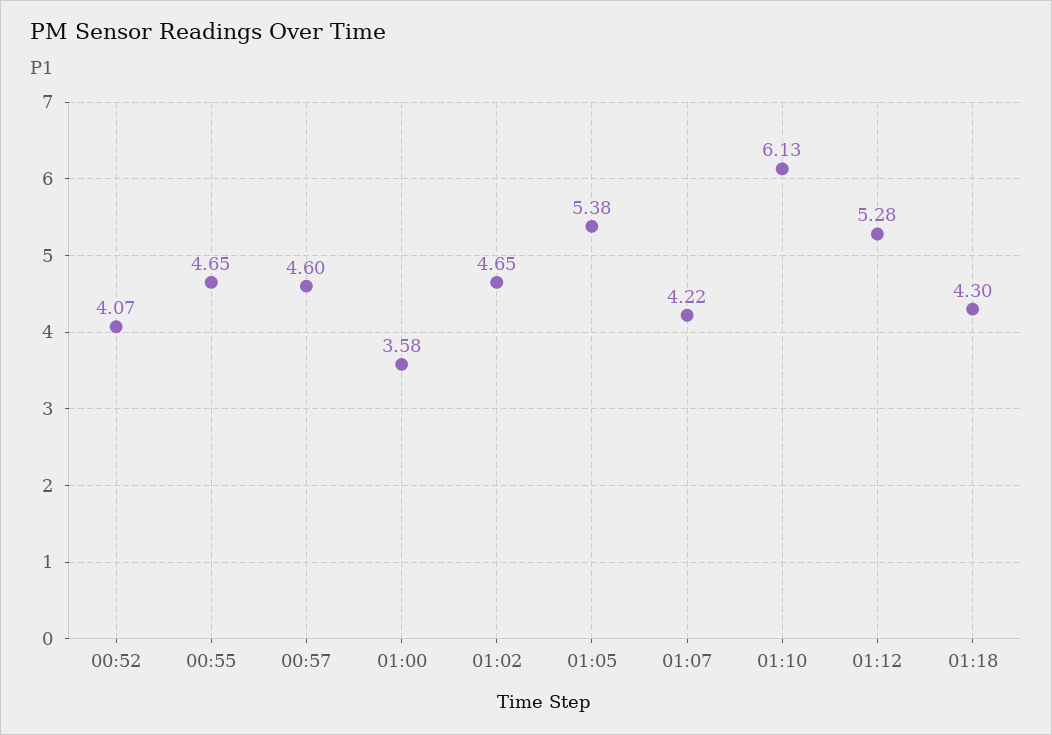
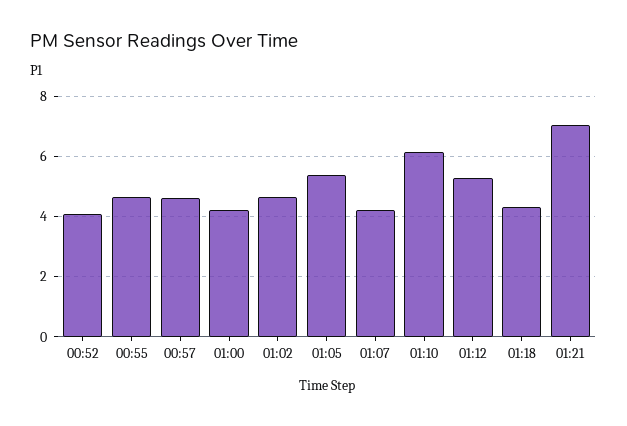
01:00: 3.58 -> 4.2
01:21: none -> 7

